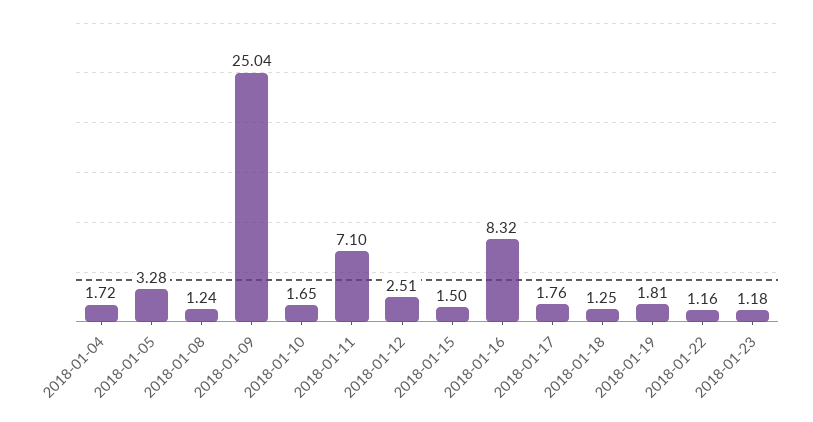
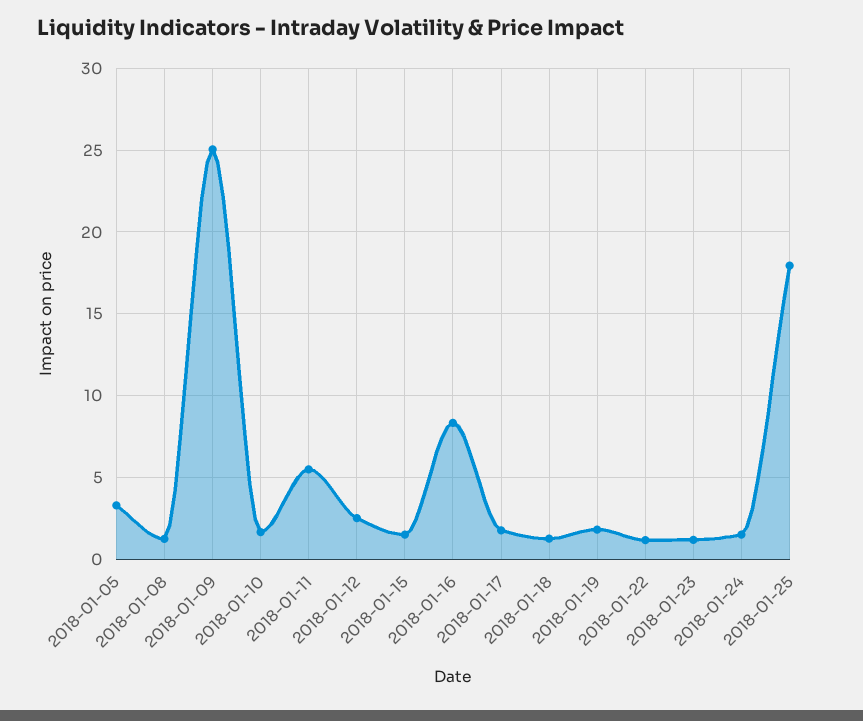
2018-01-04: 1.72 -> none
2018-01-11: 7.1 -> 5.5
2018-01-24: none -> 1.5
2018-01-25: none -> 18

